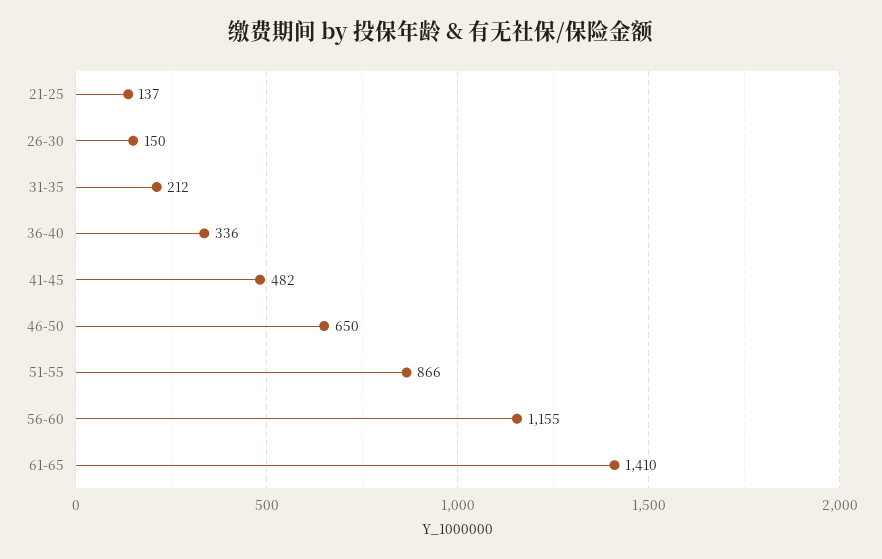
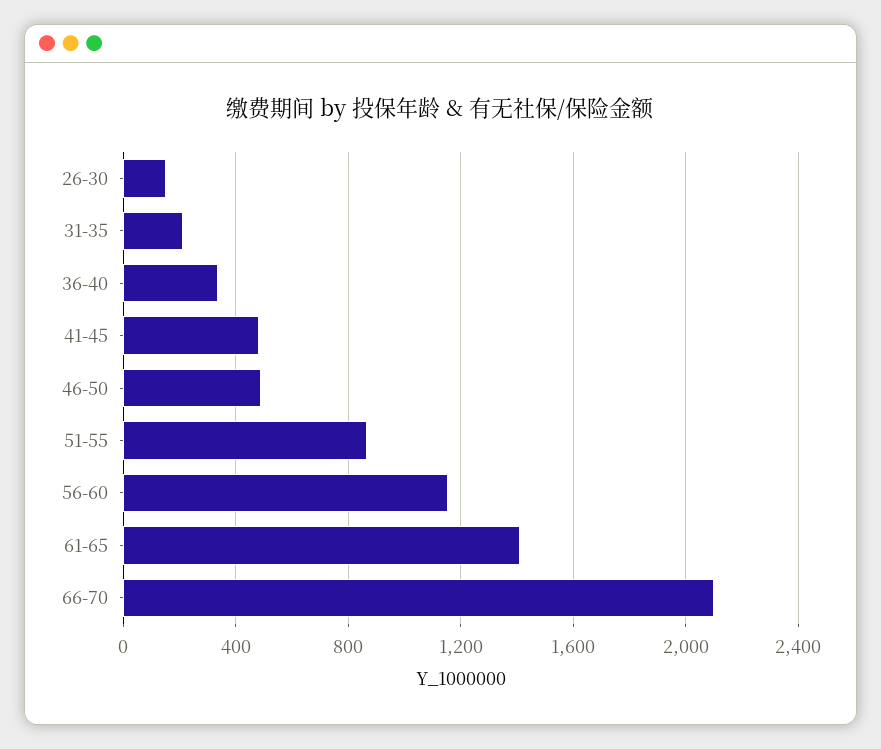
21-25: 137 -> none
46-50: 650 -> 500
66-70: none -> 2100

